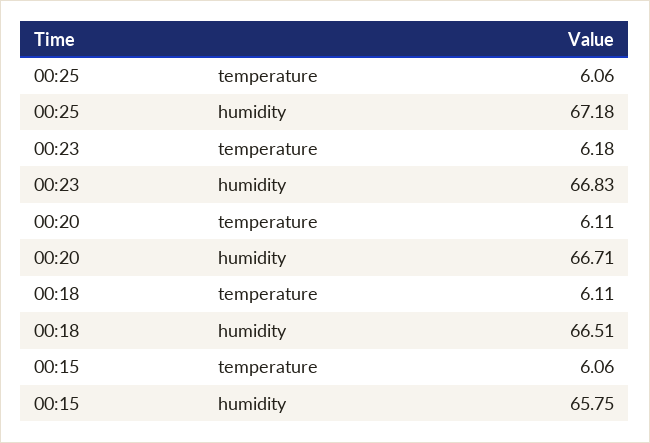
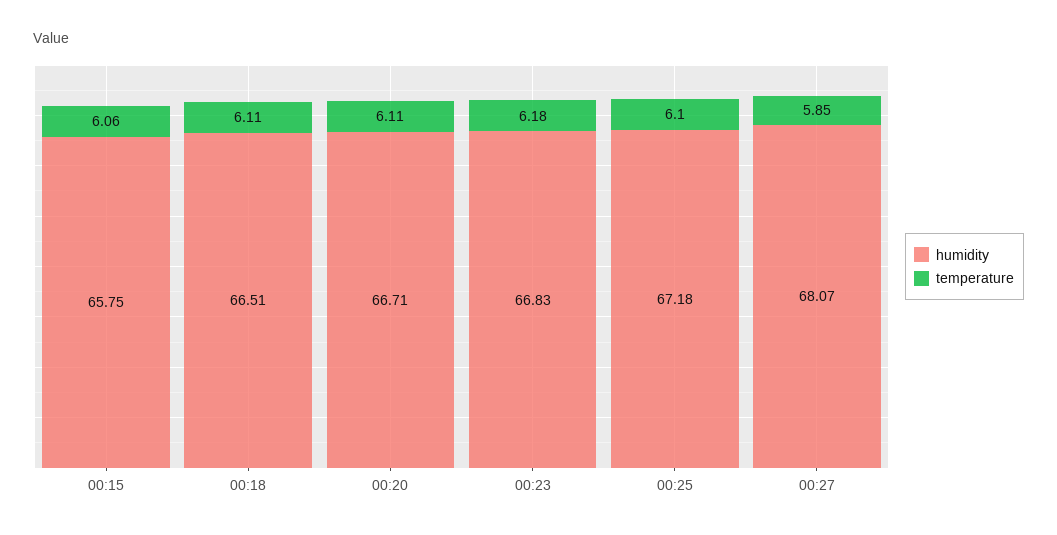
temperature, 00:25: 6.06 -> 6.1
humidity, 00:27: none -> 68.07
temperature, 00:27: none -> 5.85

